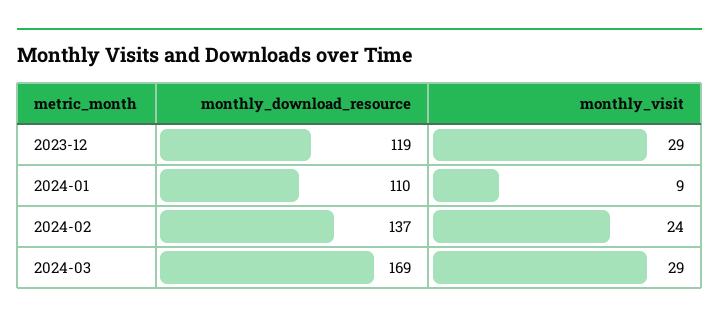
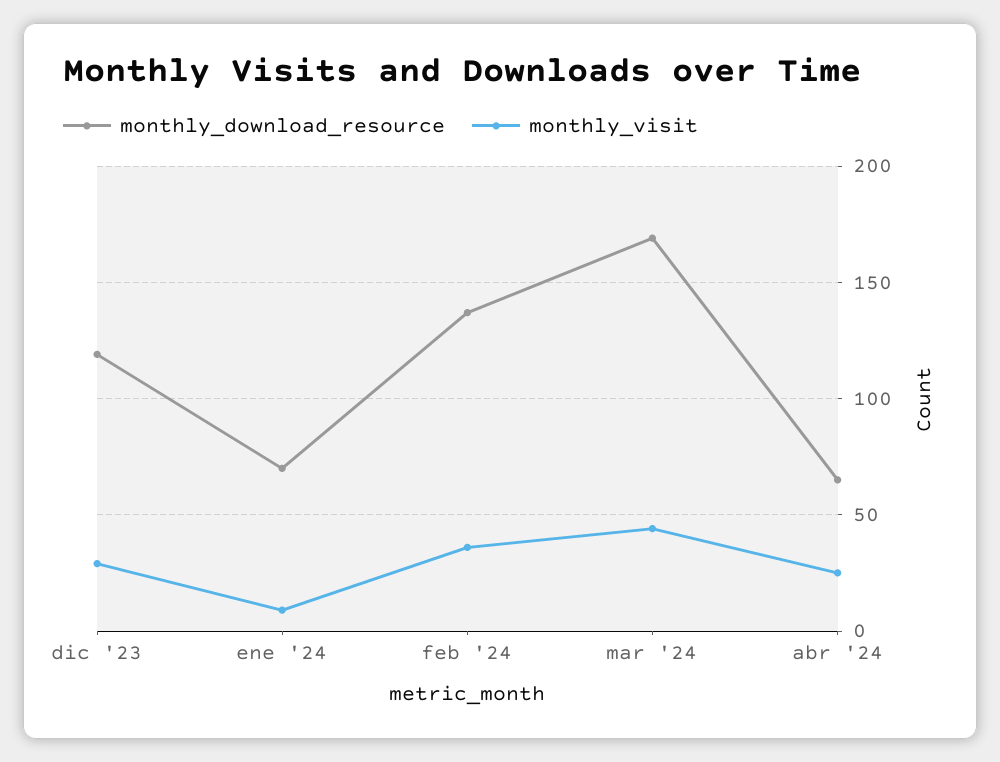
monthly_download_resource, 2024-01: 110 -> 70
monthly_visit, 2024-02: 24 -> 35
monthly_visit, 2024-03: 29 -> 45
monthly_download_resource, abr '24: none -> 65
monthly_visit, abr '24: none -> 25

